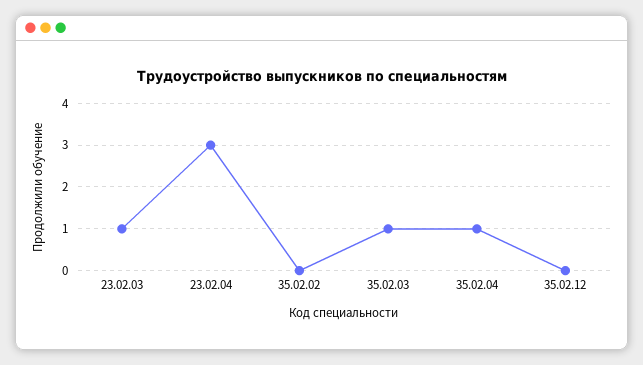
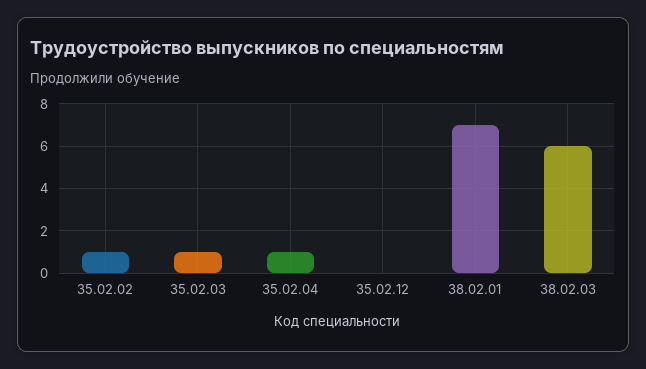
23.02.03: 1 -> none
23.02.04: 3 -> none
35.02.02: 0 -> 1
38.02.01: none -> 7
38.02.03: none -> 6

